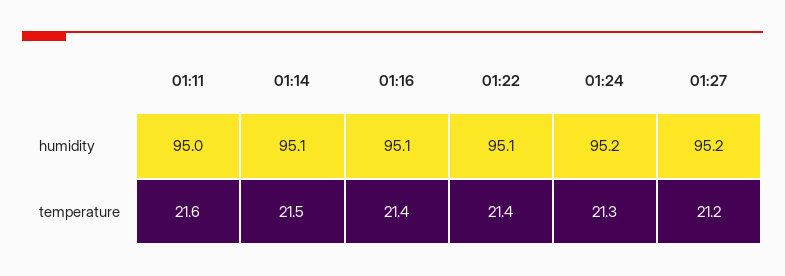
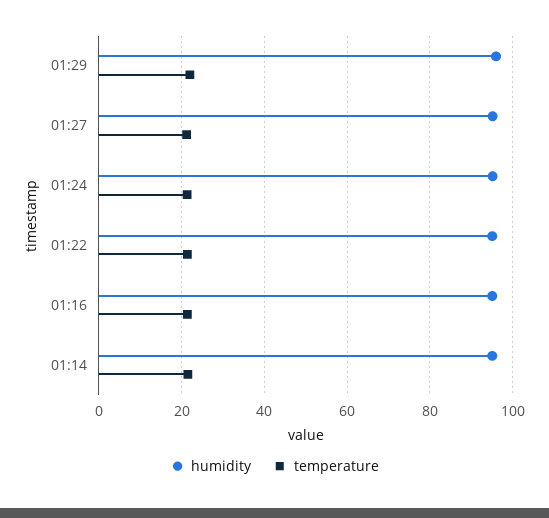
humidity, 01:11: 95 -> none
temperature, 01:11: 21.6 -> none
humidity, 01:29: none -> 96
temperature, 01:29: none -> 22

